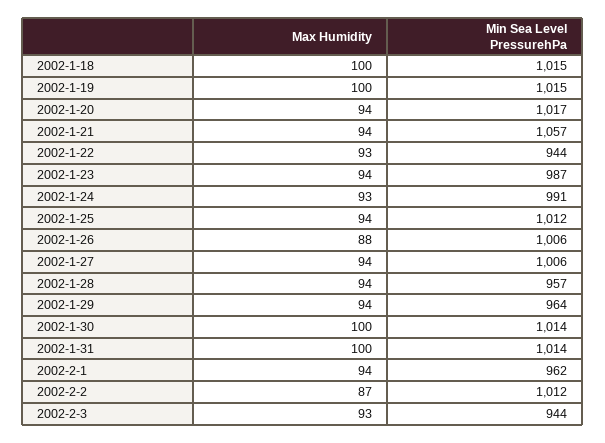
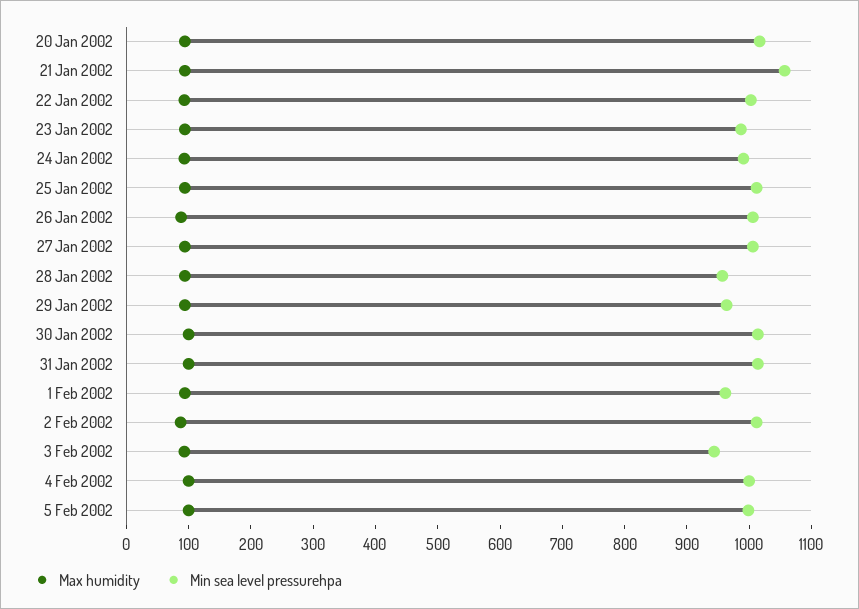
Max Humidity, 2002-1-18: 100 -> none
Min Sea Level PressurehPa, 2002-1-18: 1015 -> none
Max Humidity, 2002-1-19: 100 -> none
Min Sea Level PressurehPa, 2002-1-19: 1015 -> none
Min Sea Level PressurehPa, 2002-1-22: 944 -> 1000
Max Humidity, 4 Feb 2002: none -> 100
Min Sea Level PressurehPa, 4 Feb 2002: none -> 1000
Max Humidity, 5 Feb 2002: none -> 100
Min Sea Level PressurehPa, 5 Feb 2002: none -> 1000

